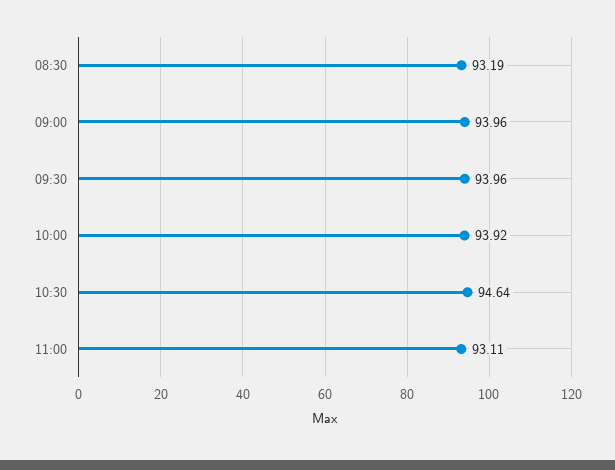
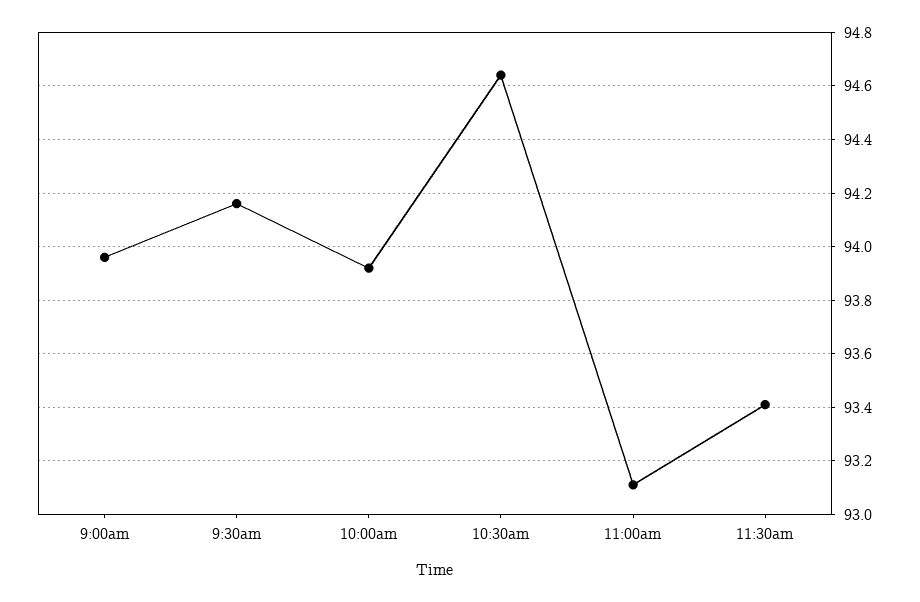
08:30: 93.19 -> none
09:30: 93.96 -> 94.15
11:30am: none -> 93.4

